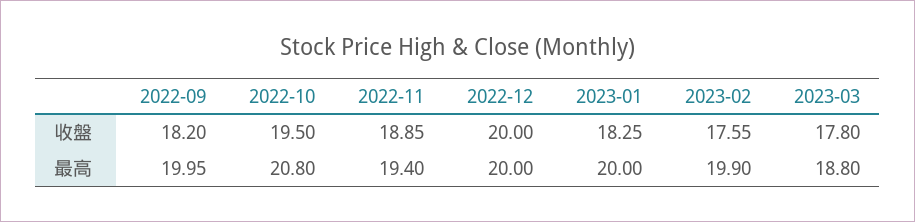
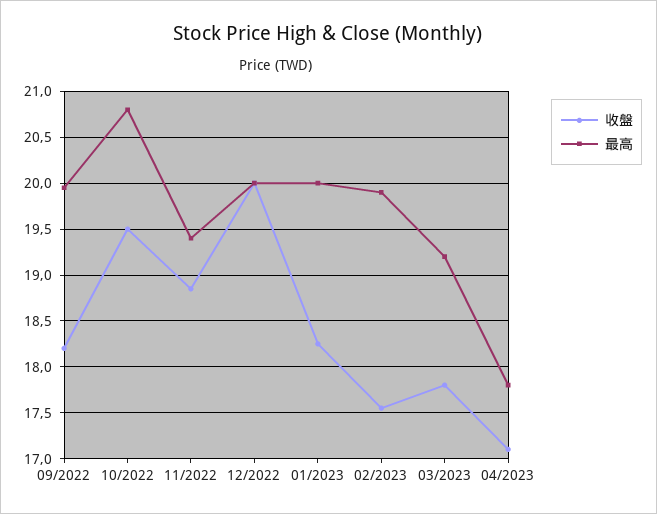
最高, 2023-03: 18.8 -> 19.2
收盤, 04/2023: none -> 17.1
最高, 04/2023: none -> 17.8

